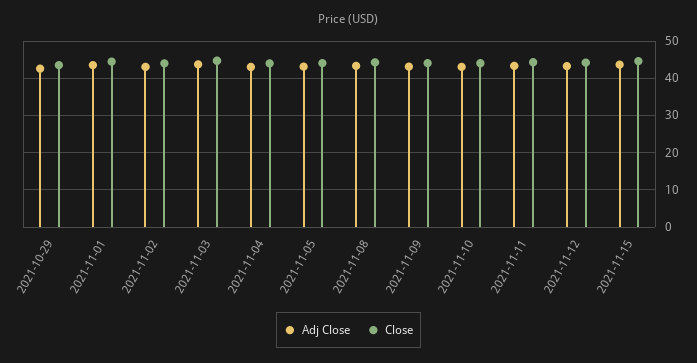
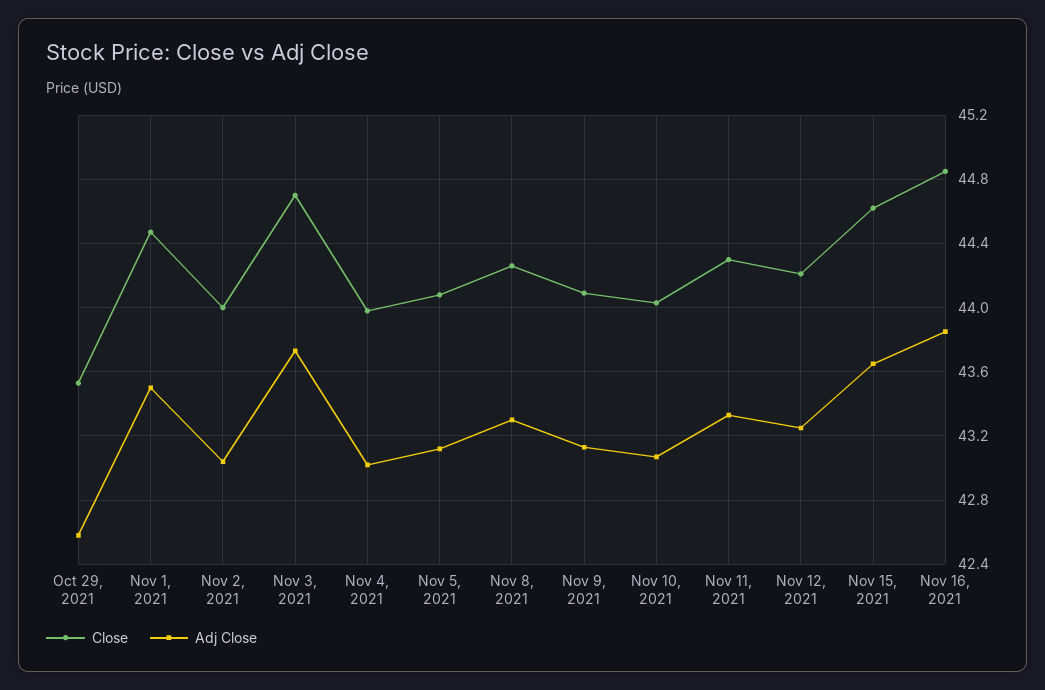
Close, Nov 16, 2021: none -> 44.85
Adj Close, Nov 16, 2021: none -> 43.85

